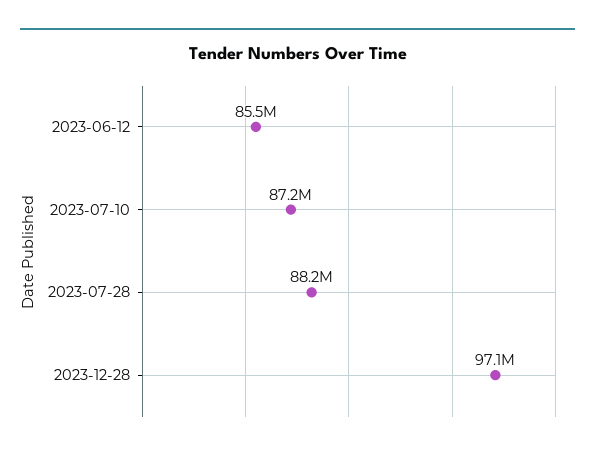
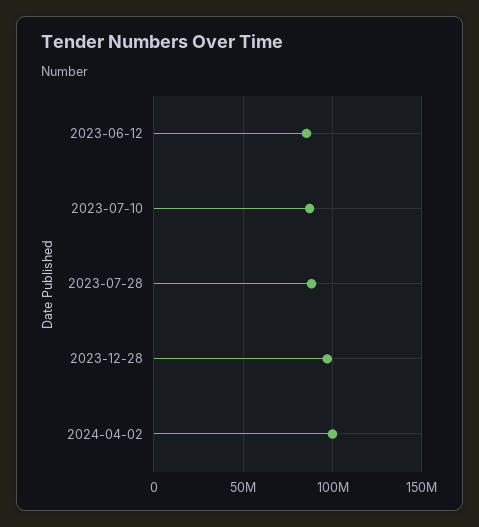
2024-04-02: none -> 100000000

